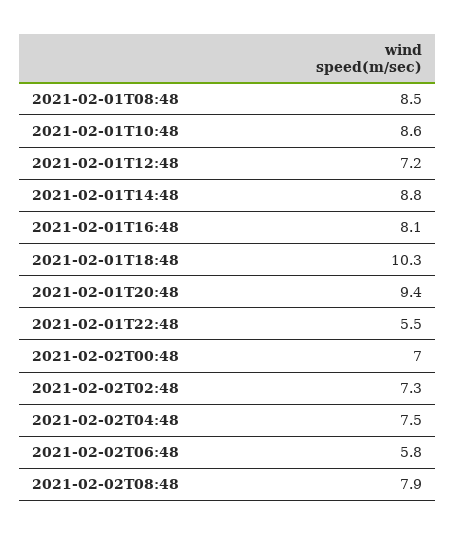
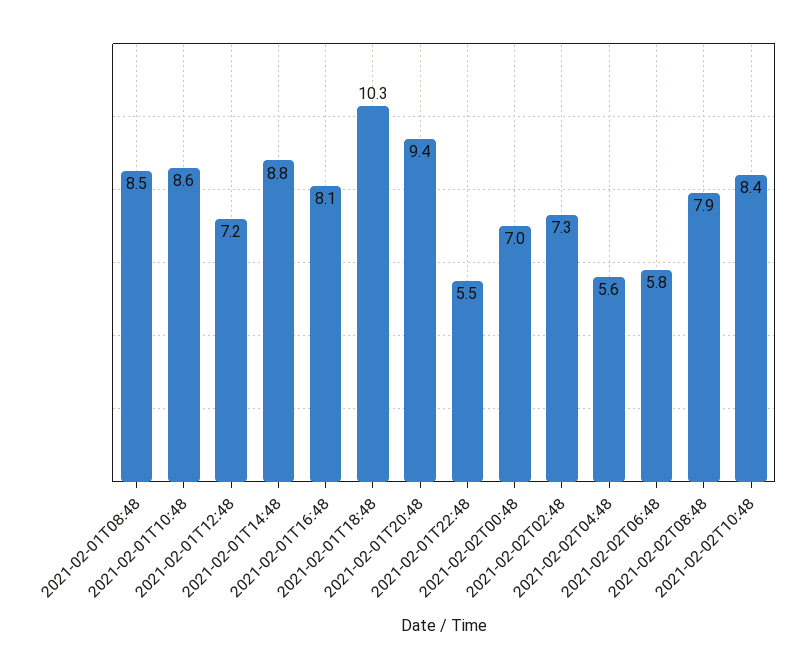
2021-02-02T04:48: 7.5 -> 5.6
2021-02-02T10:48: none -> 8.4

